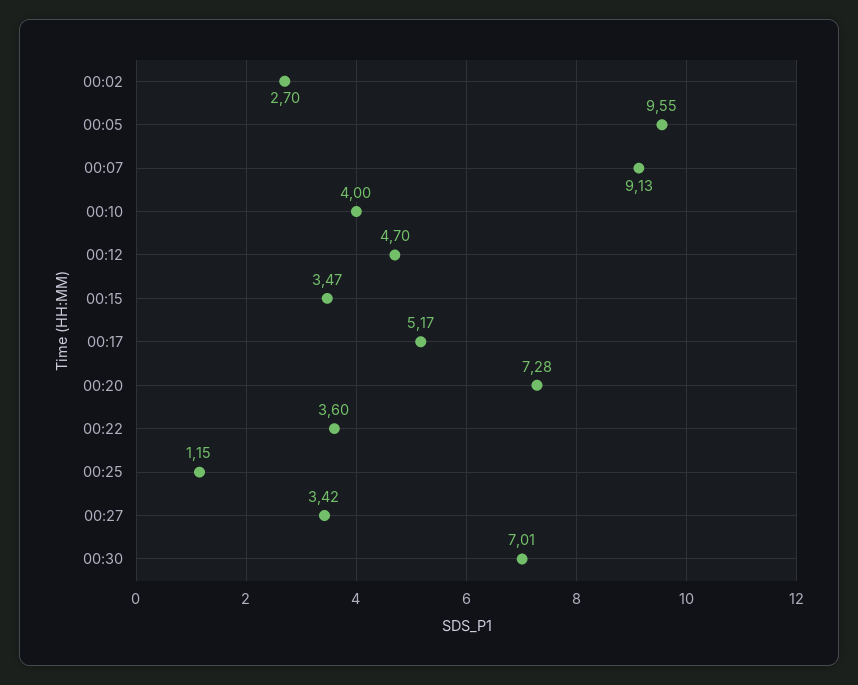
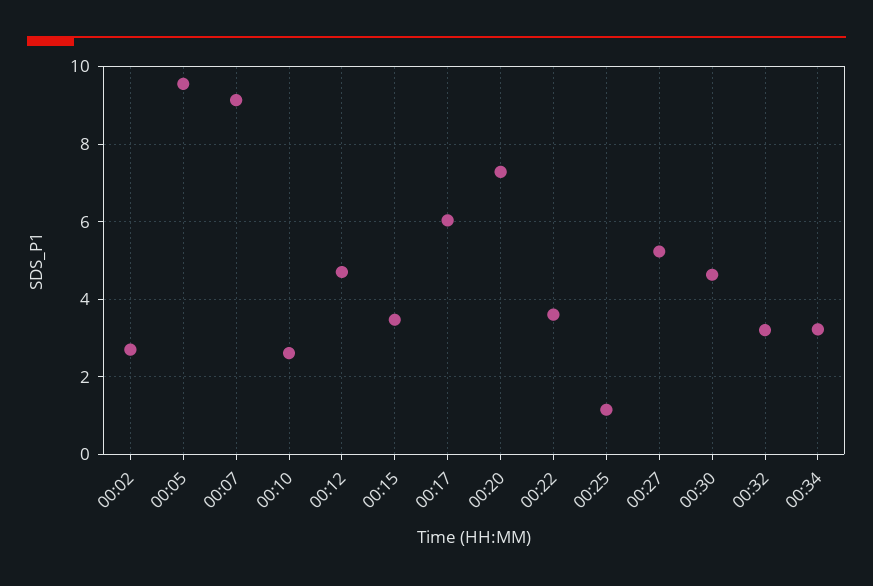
00:10: 4 -> 2.6
00:17: 5.17 -> 6
00:27: 3.42 -> 5.2
00:30: 7.01 -> 4.6
00:32: none -> 3.2
00:34: none -> 3.2

